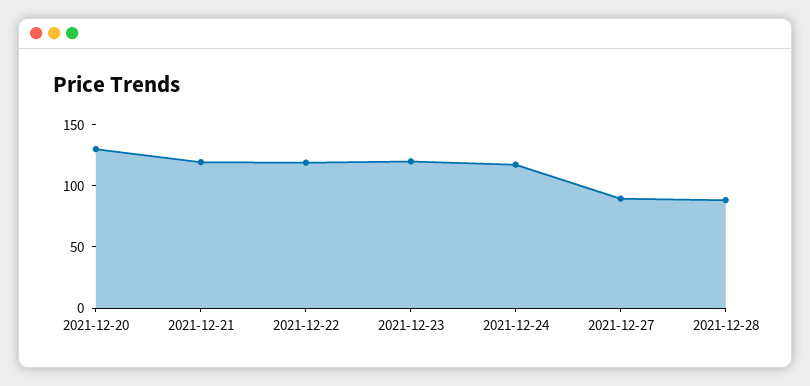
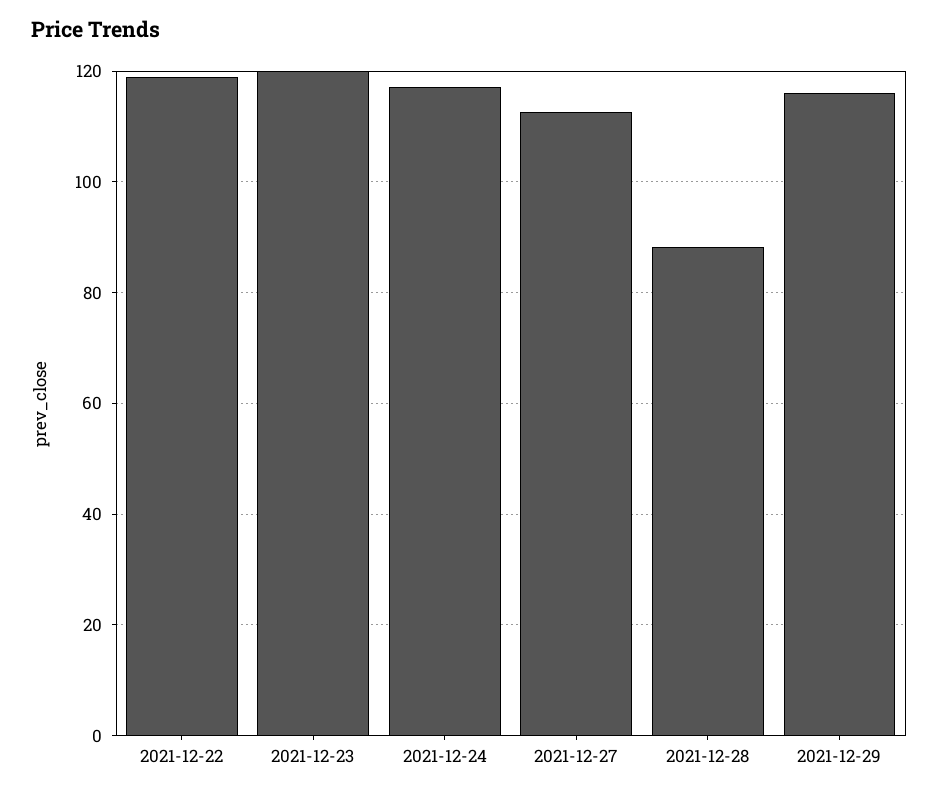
2021-12-20: 130 -> none
2021-12-21: 120 -> none
2021-12-27: 90 -> 112
2021-12-29: none -> 116

